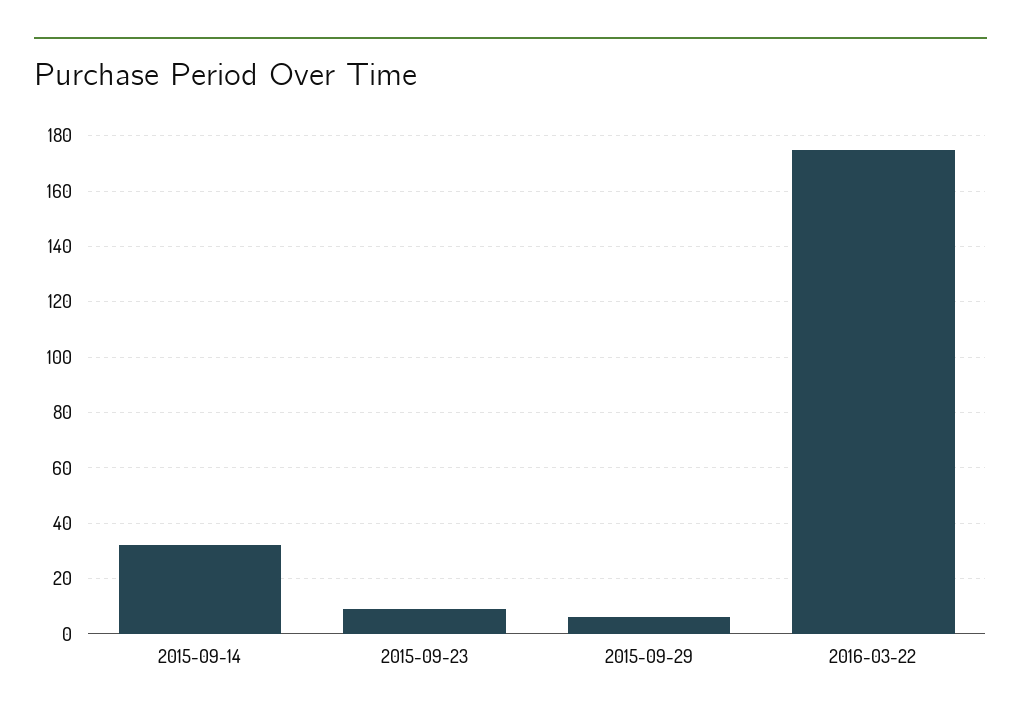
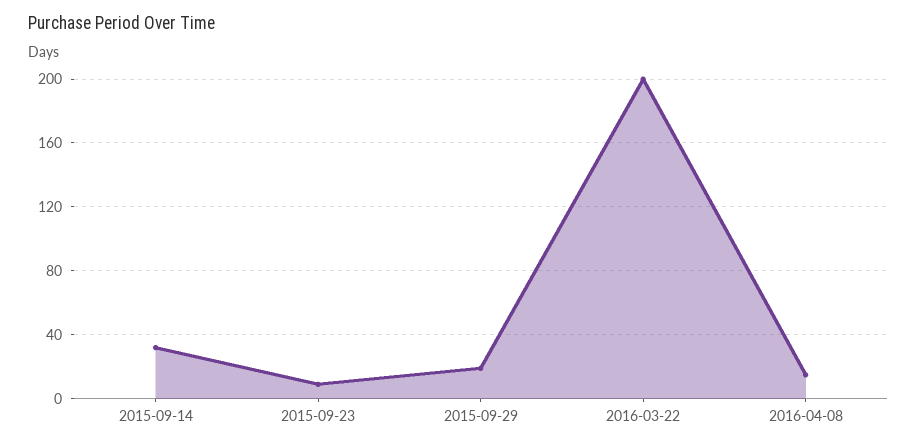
2015-09-29: 5 -> 20
2016-03-22: 175 -> 200
2016-04-08: none -> 15

